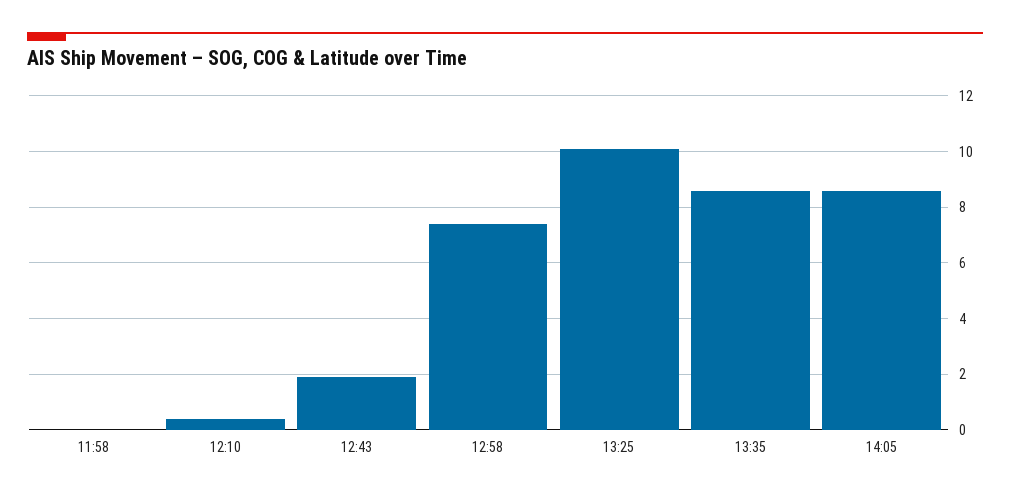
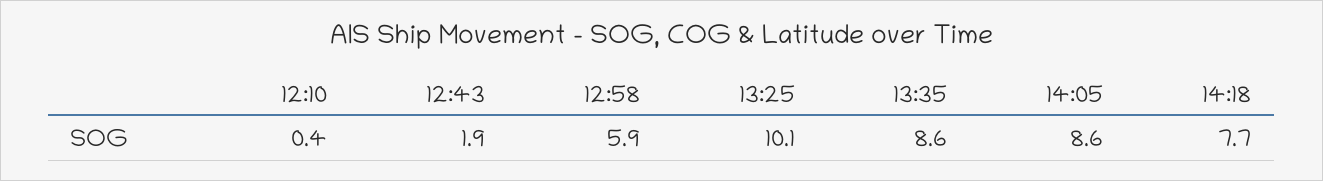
11:58: 0 -> none
12:58: 7.5 -> 5.9
14:18: none -> 7.7

